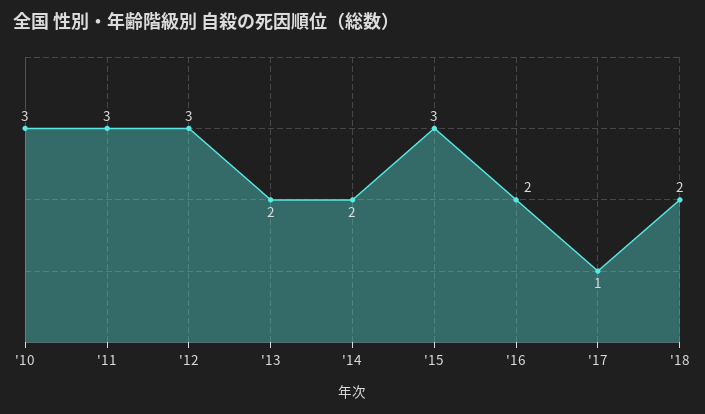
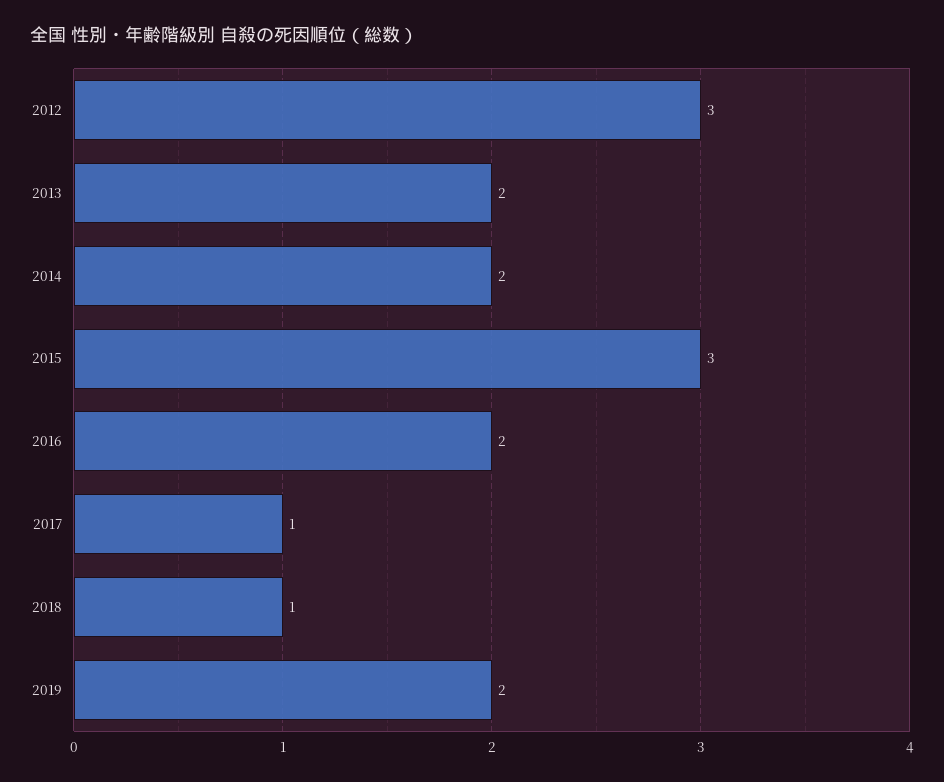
'10: 3 -> none
'11: 3 -> none
'18: 2 -> 1
2019: none -> 2

